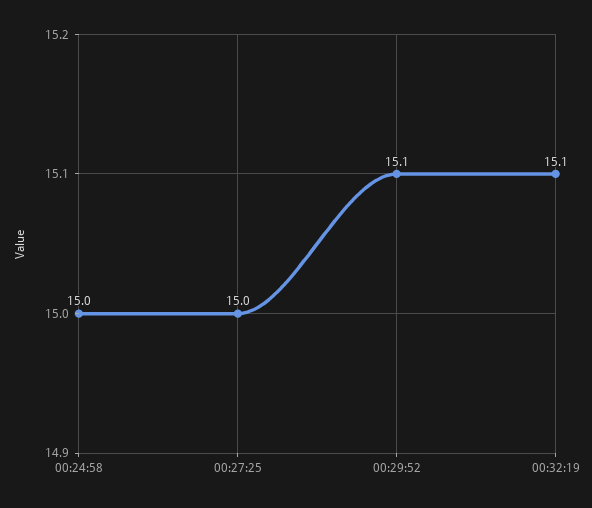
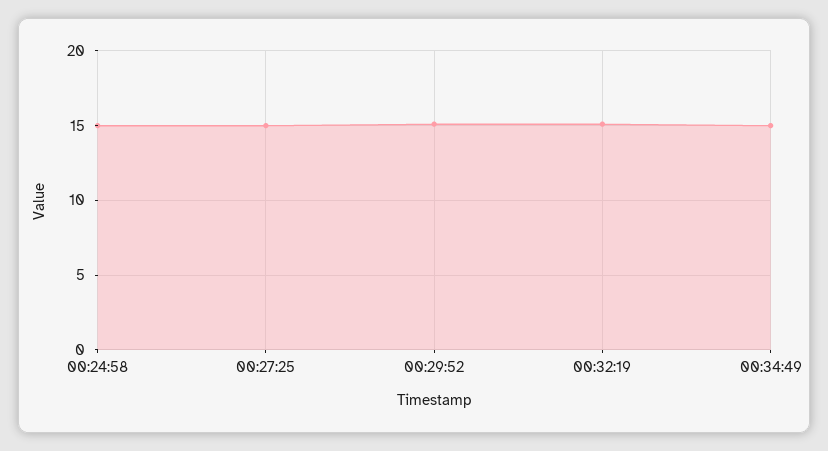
00:34:49: none -> 15

